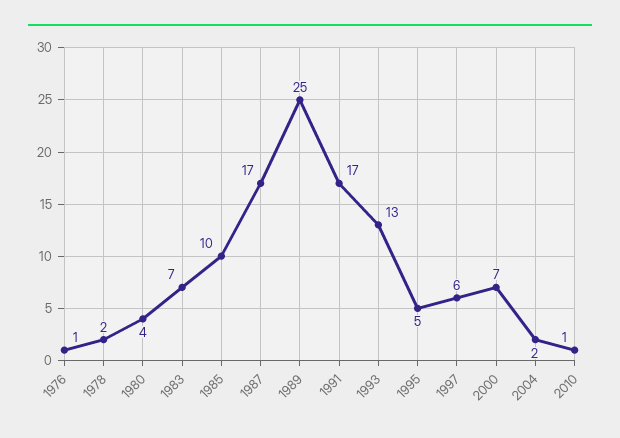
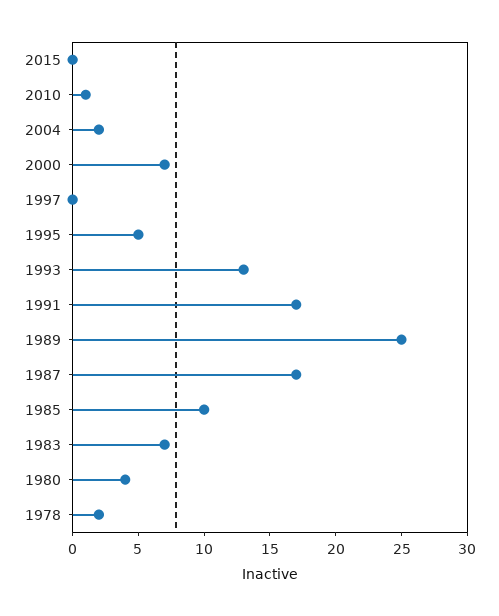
1976: 1 -> none
1997: 6 -> 0
2015: none -> 0

